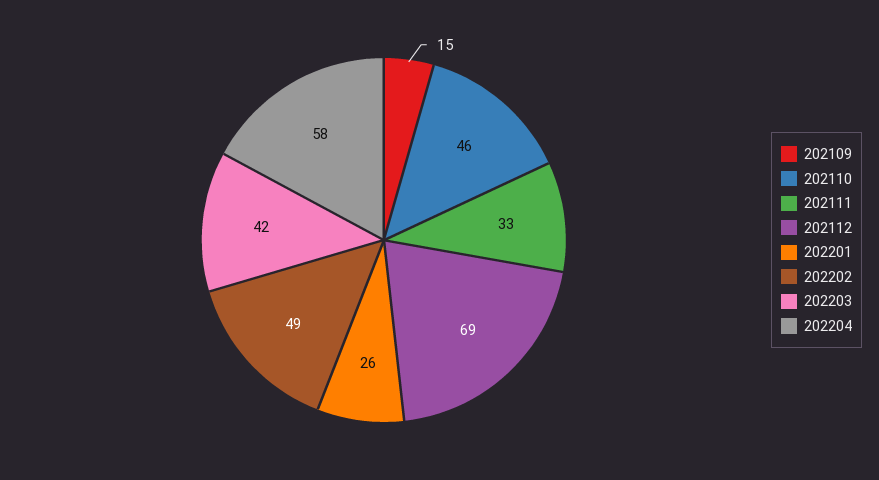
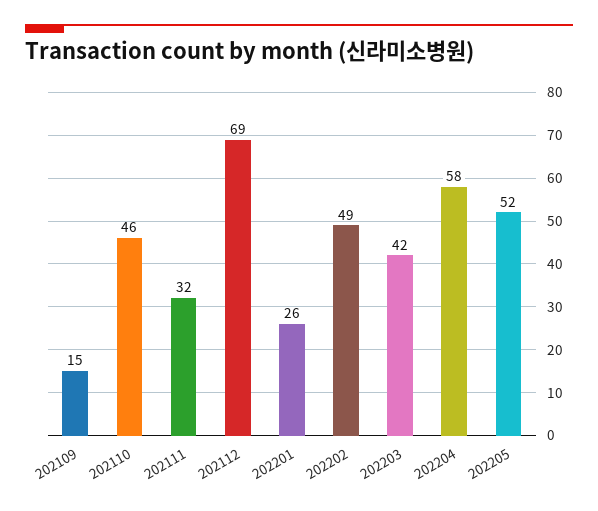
202111: 33 -> 32
202205: none -> 52

